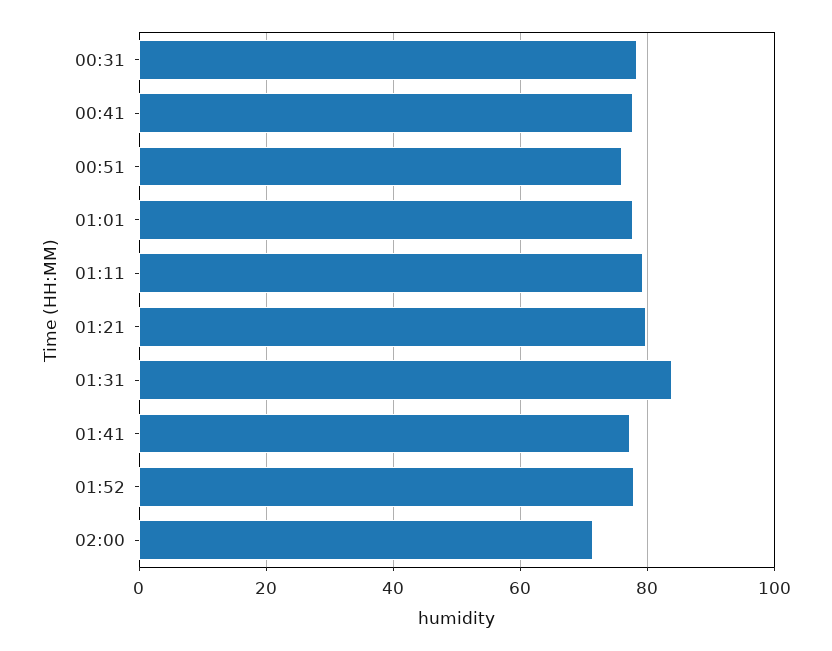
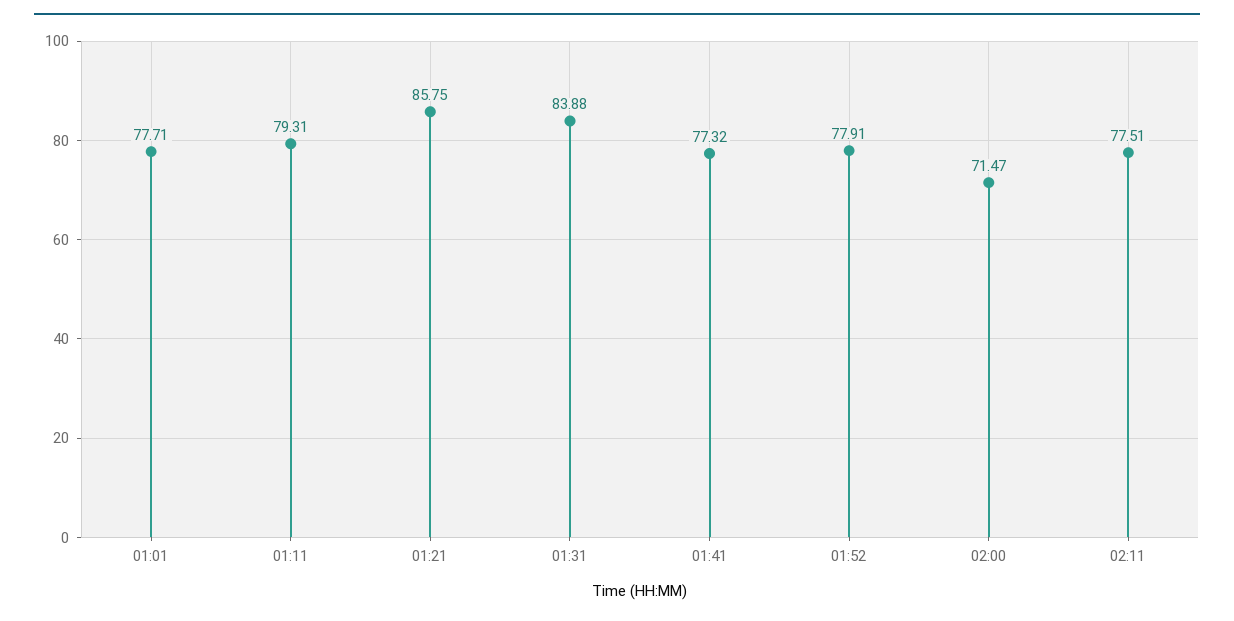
00:31: 78 -> none
00:41: 78 -> none
00:51: 76 -> none
01:21: 80 -> 85.75
02:11: none -> 77.51

